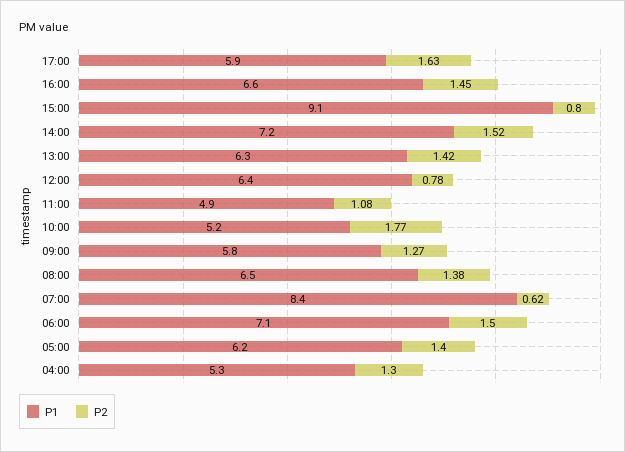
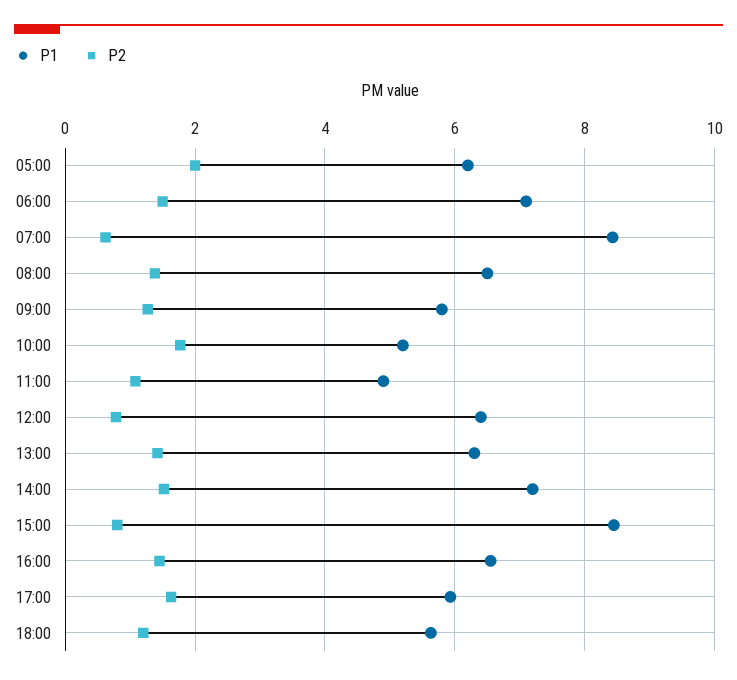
P1, 15:00: 9.1 -> 8.4
P2, 05:00: 1.4 -> 2
P1, 04:00: 5.3 -> none
P2, 04:00: 1.3 -> none
P1, 18:00: none -> 5.6
P2, 18:00: none -> 1.2

